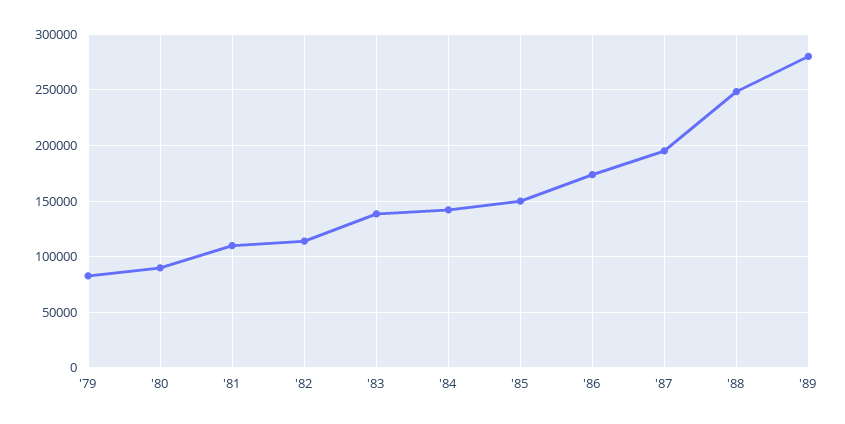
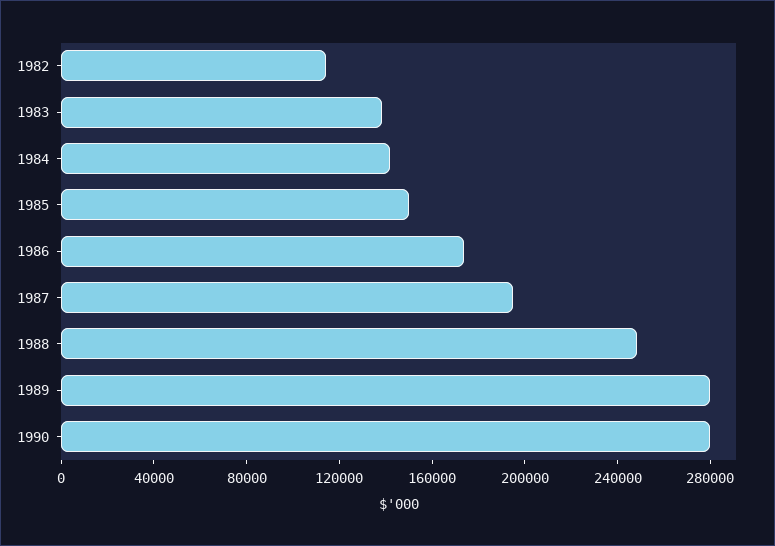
'79: 80000 -> none
'80: 90000 -> none
'81: 110000 -> none
1990: none -> 280000

